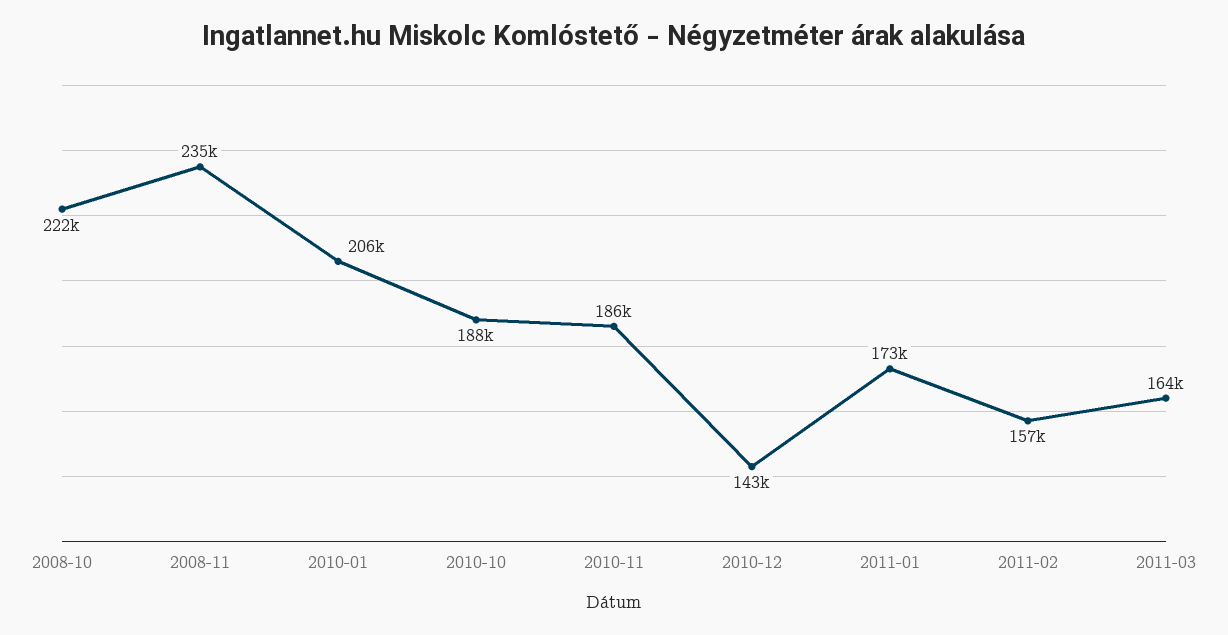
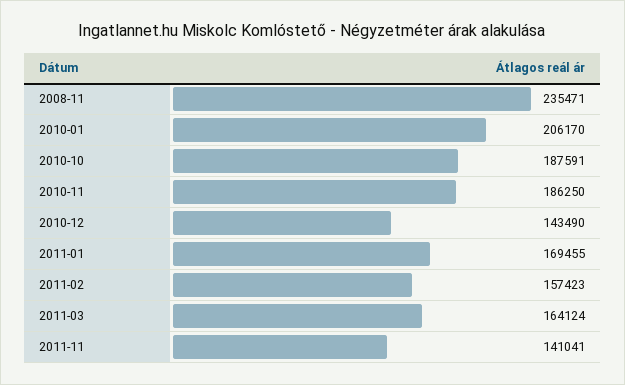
2008-10: 222000 -> none
2011-01: 173000 -> 169455
2011-11: none -> 141041

